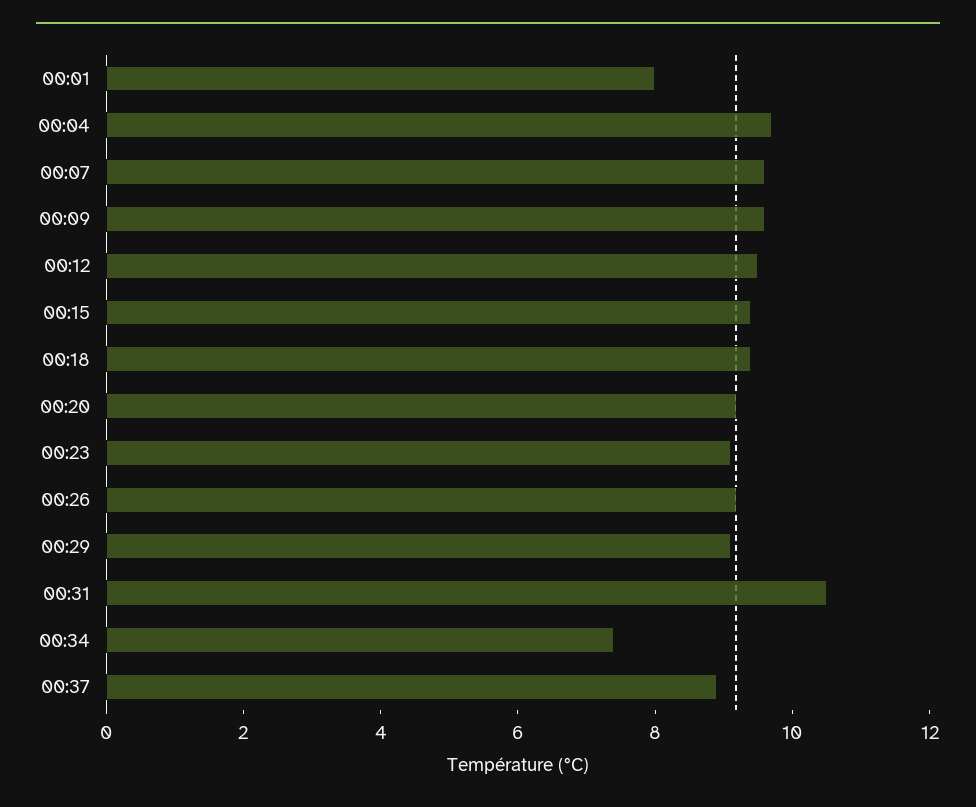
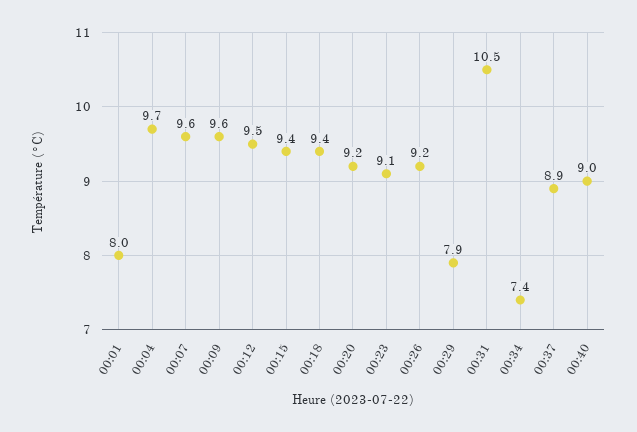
00:29: 9 -> 7.9
00:40: none -> 9

